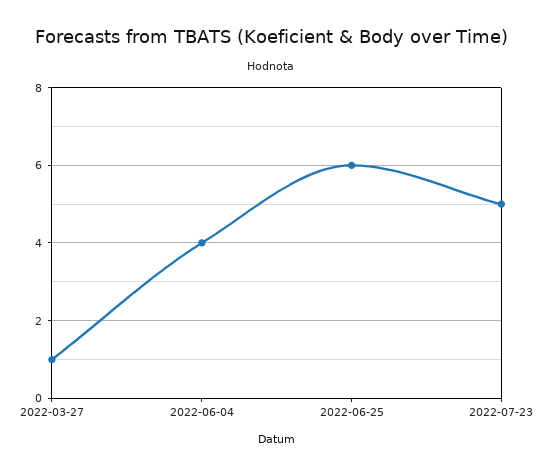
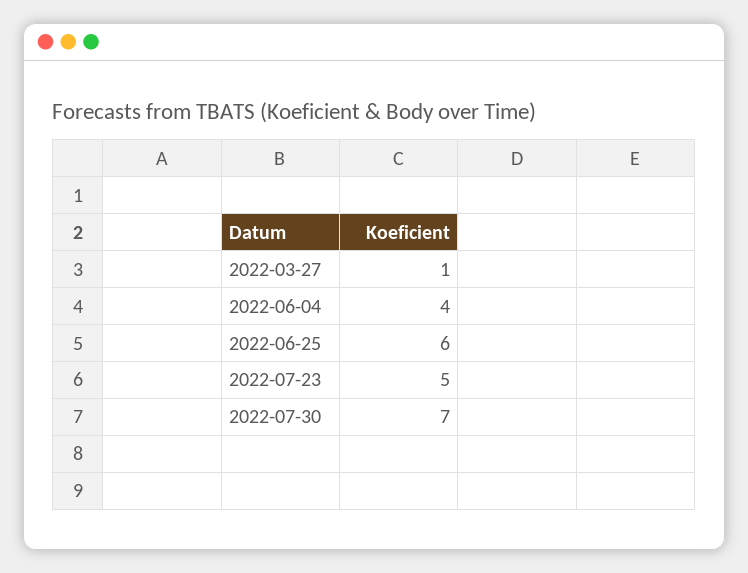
2022-07-30: none -> 7

